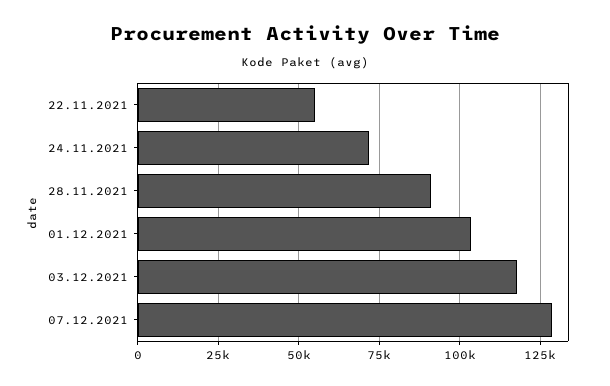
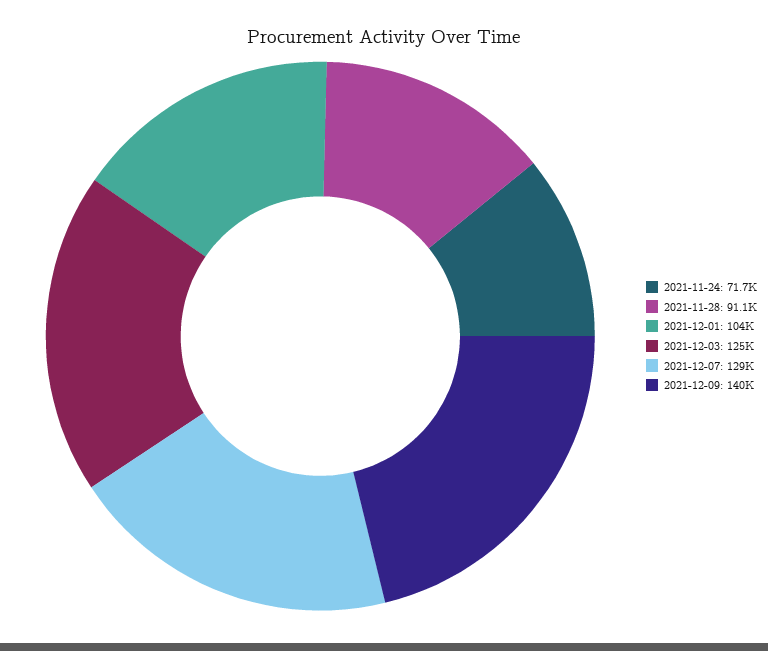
22.11.2021: 55000 -> none
03.12.2021: 117500 -> 125000
2021-12-09: none -> 140000

